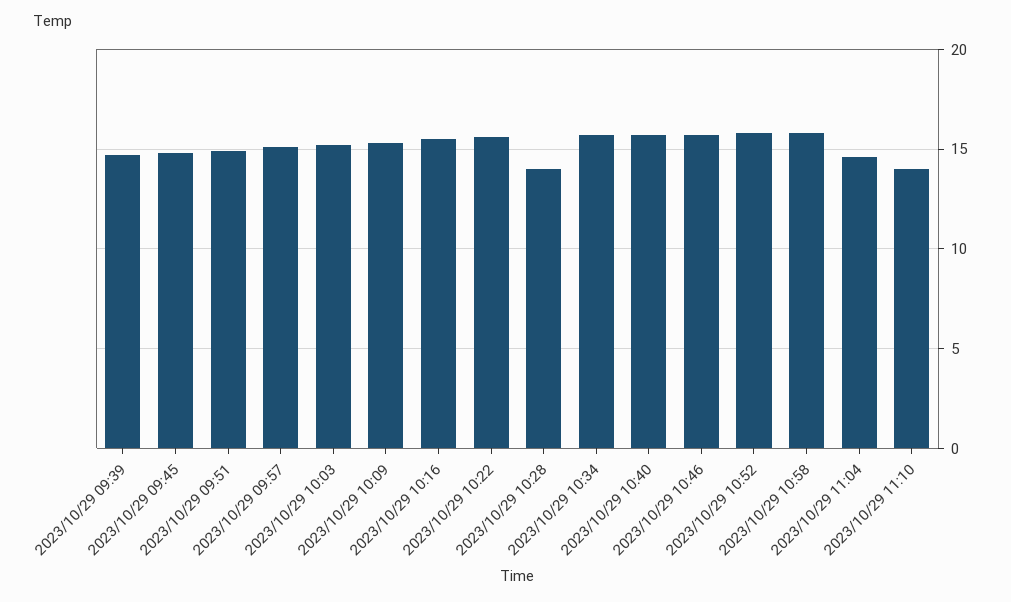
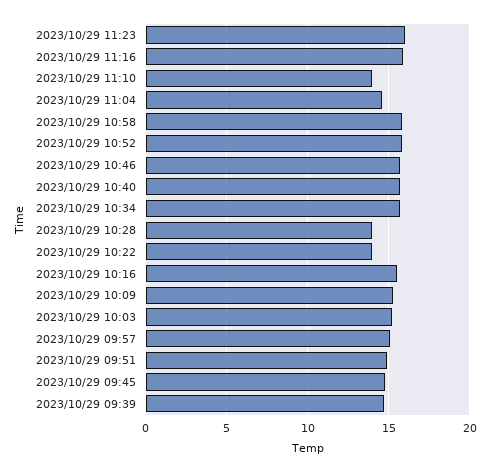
2023/10/29 10:22: 15.5 -> 14
2023/10/29 11:23: none -> 16
2023/10/29 11:16: none -> 16

